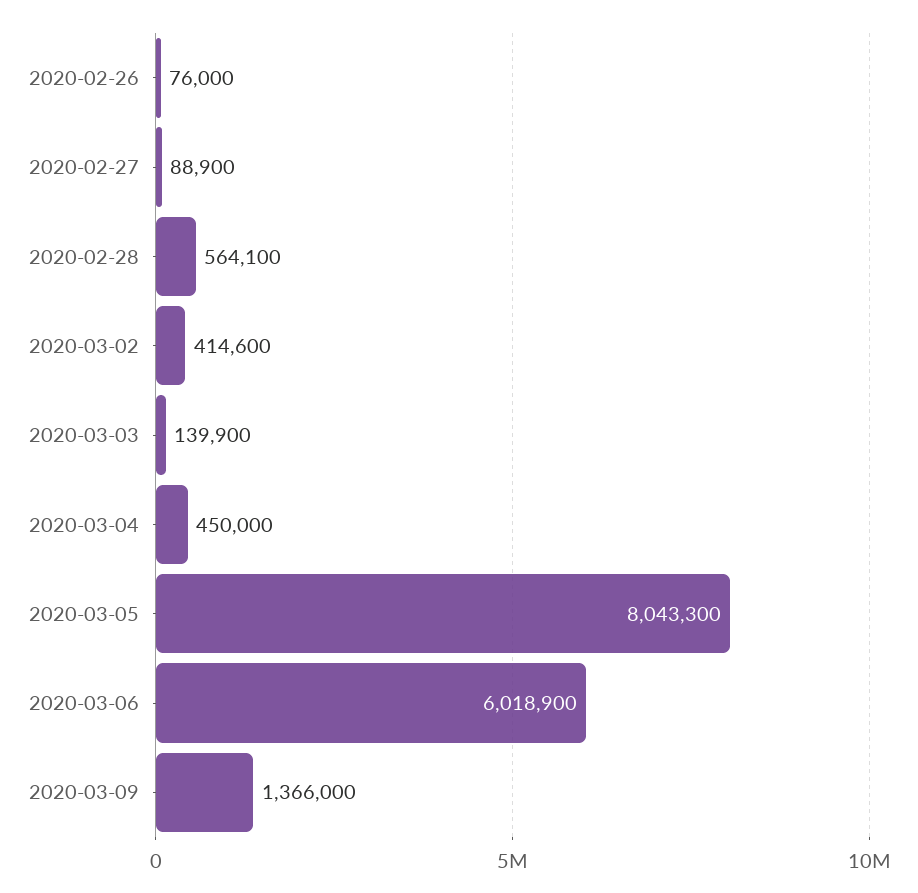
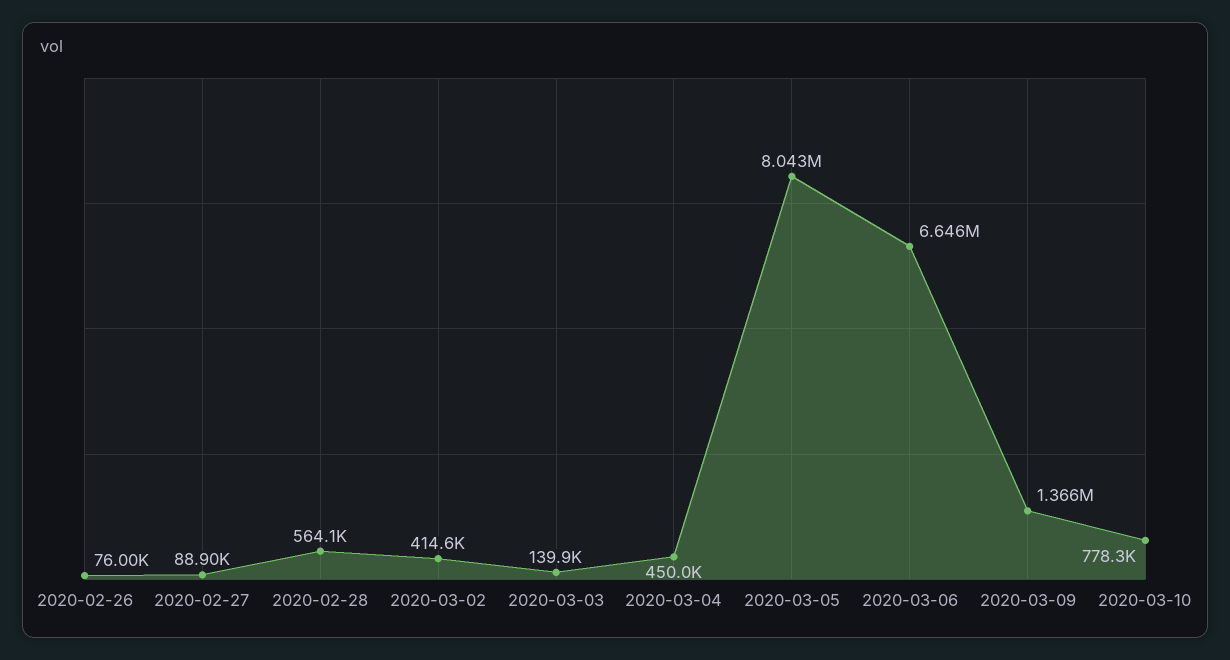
2020-03-06: 6018900 -> 6646000
2020-03-10: none -> 778300

